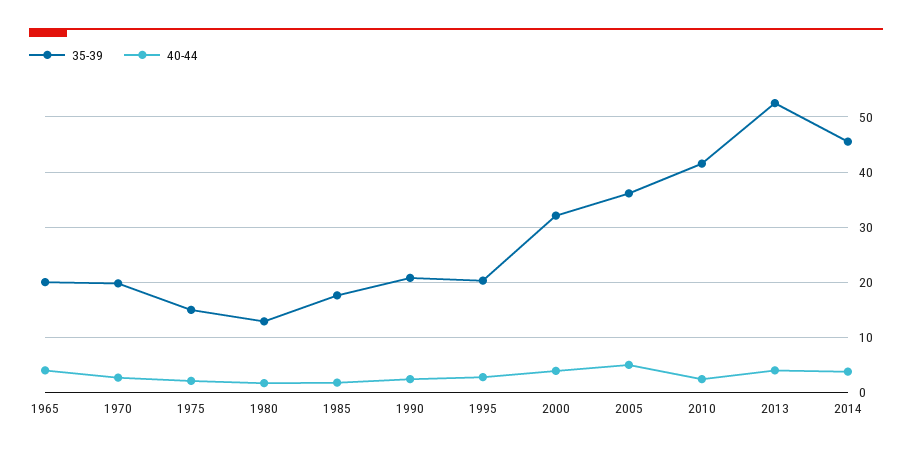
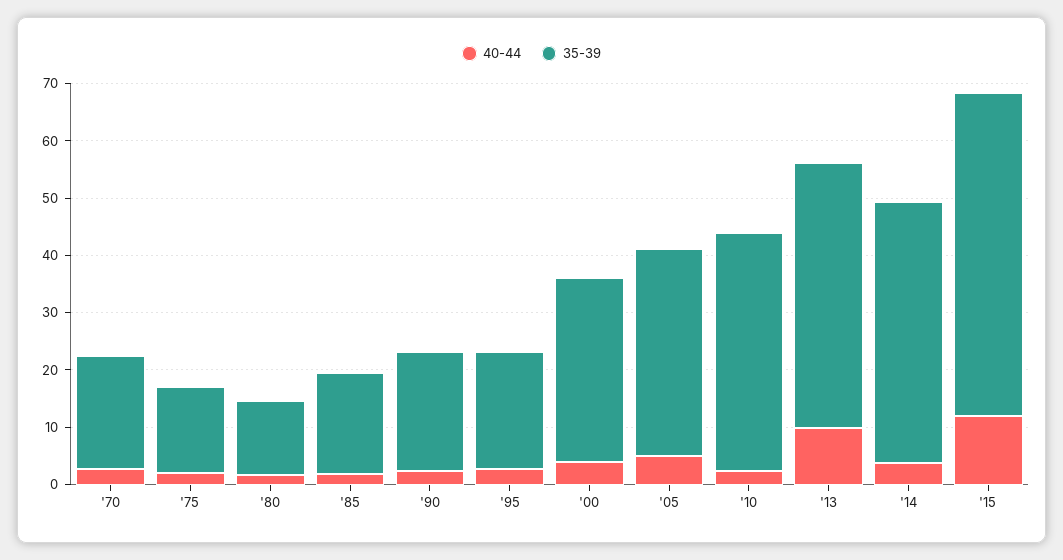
35-39, 1965: 20 -> none
40-44, 1965: 4 -> none
35-39, 2013: 52 -> 46
40-44, 2013: 4 -> 10
40-44, '15: none -> 12
35-39, '15: none -> 56

